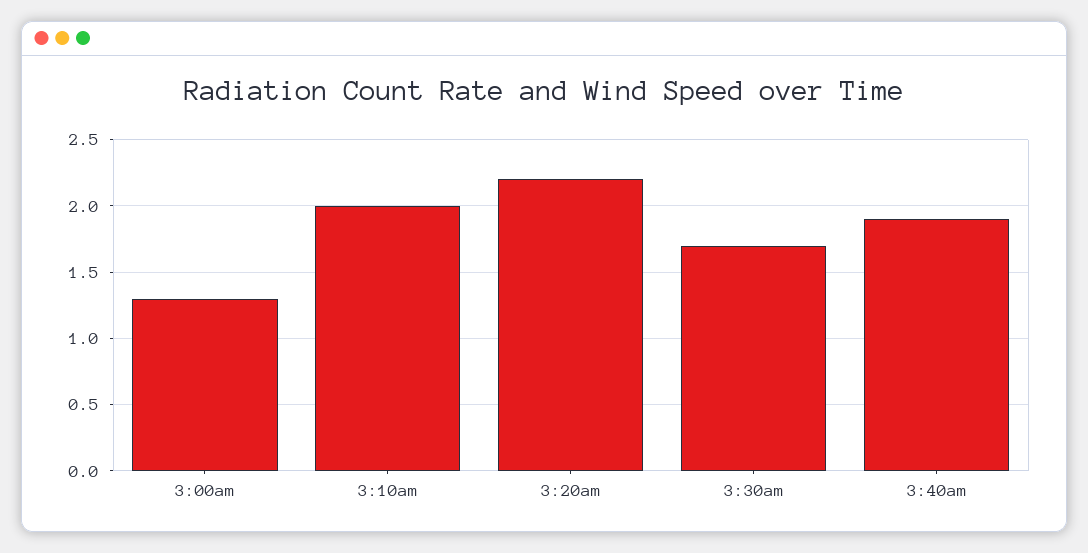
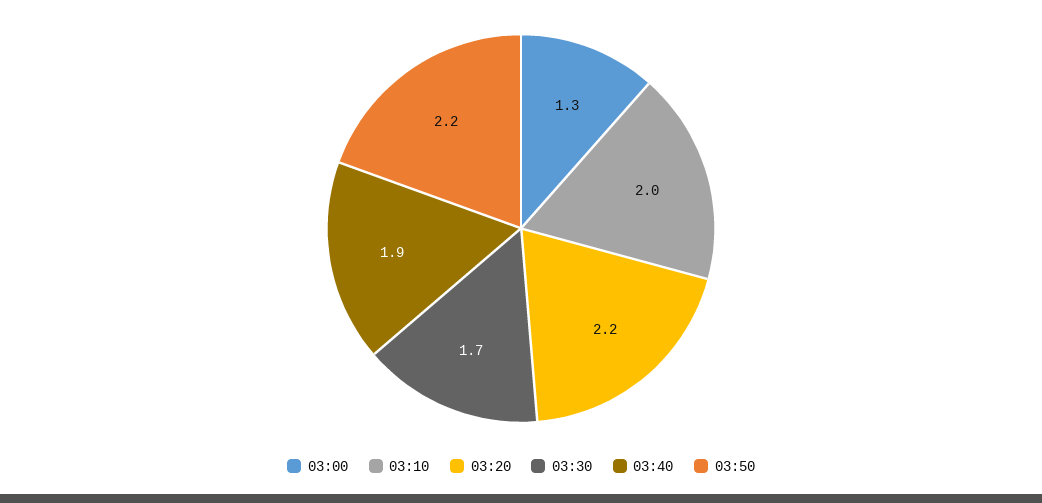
03:50: none -> 2.2

